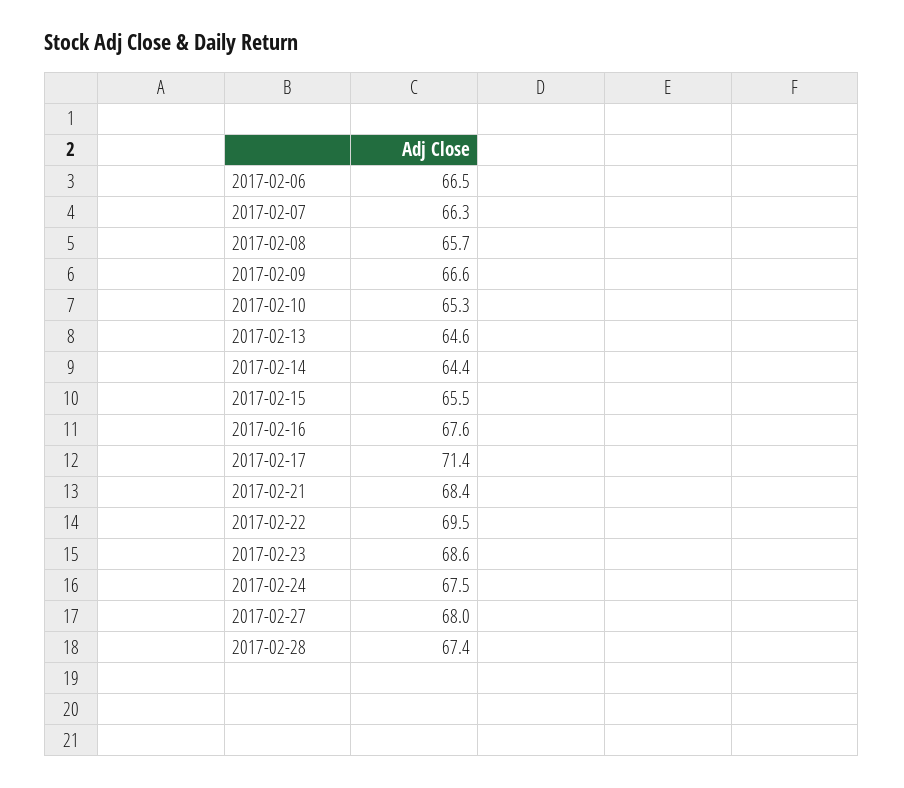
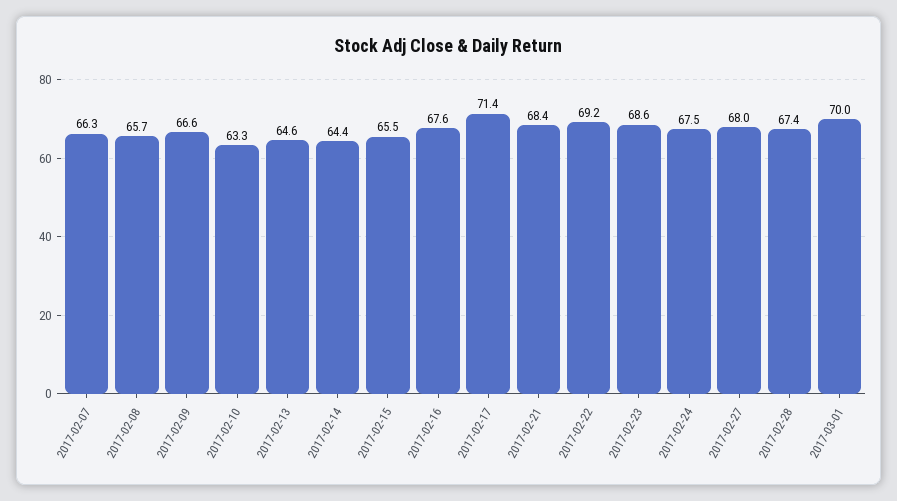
2017-02-06: 66.5 -> none
2017-02-10: 65.3 -> 63.3
2017-02-22: 69.5 -> 69.2
2017-03-01: none -> 70

